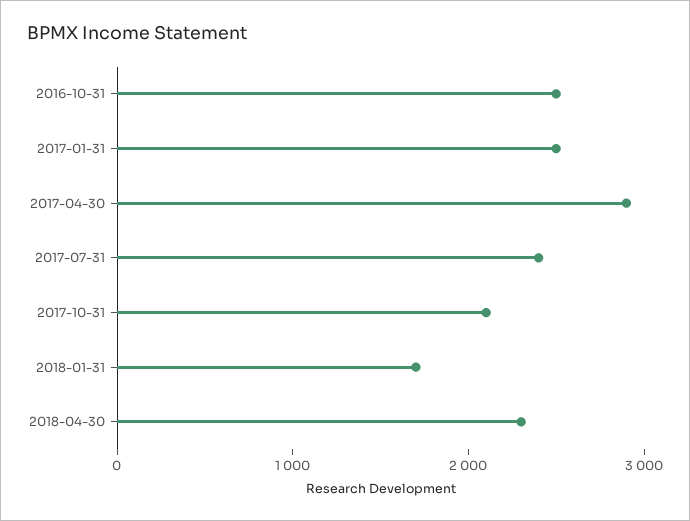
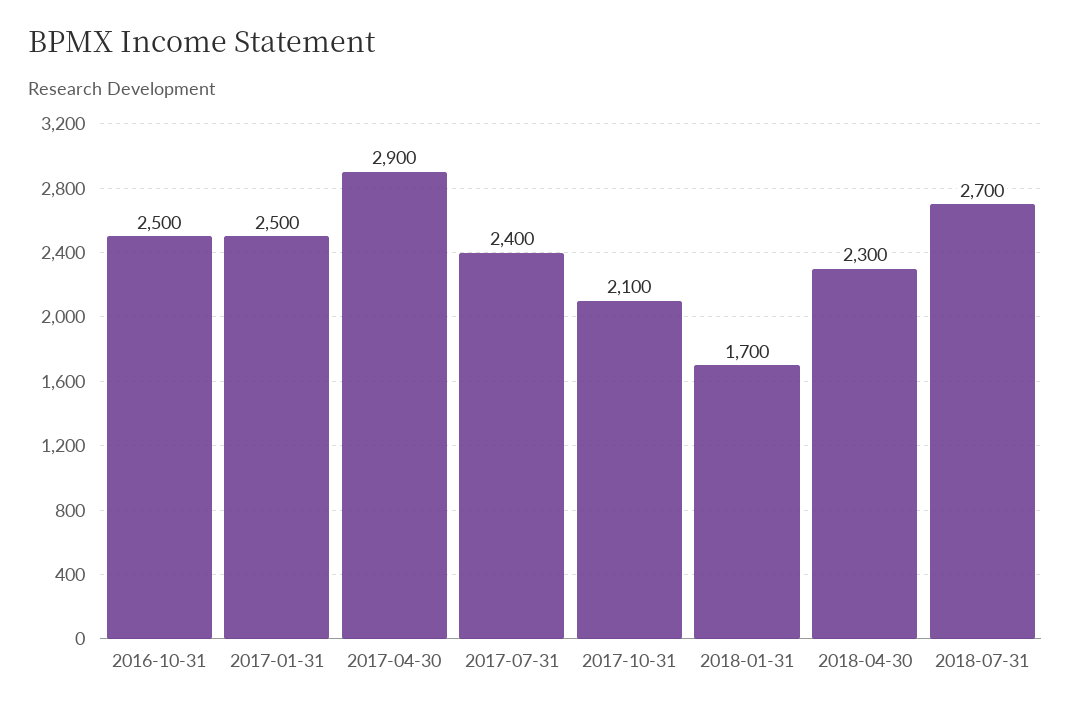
2018-07-31: none -> 2700

